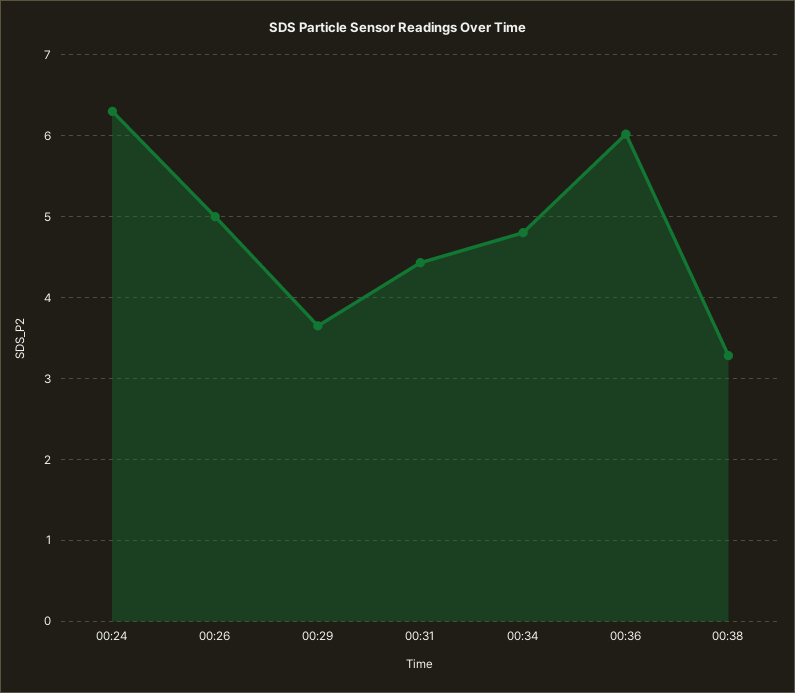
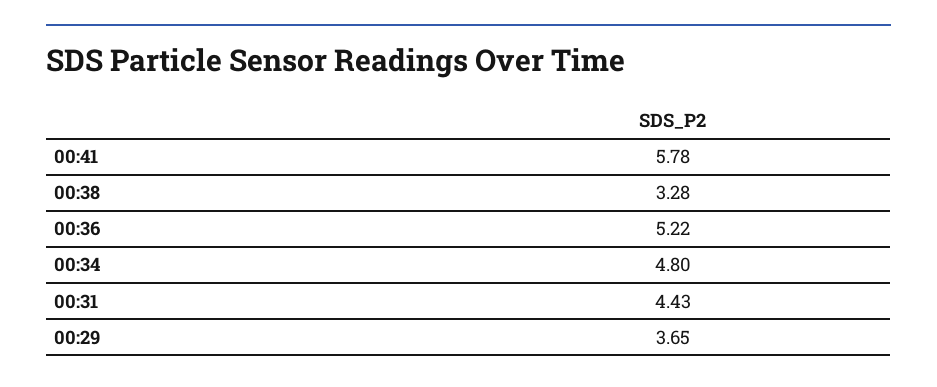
00:24: 6.3 -> none
00:26: 5 -> none
00:36: 6 -> 5.22
00:41: none -> 5.78

